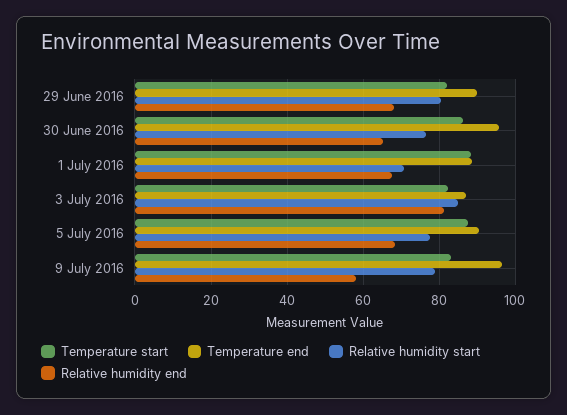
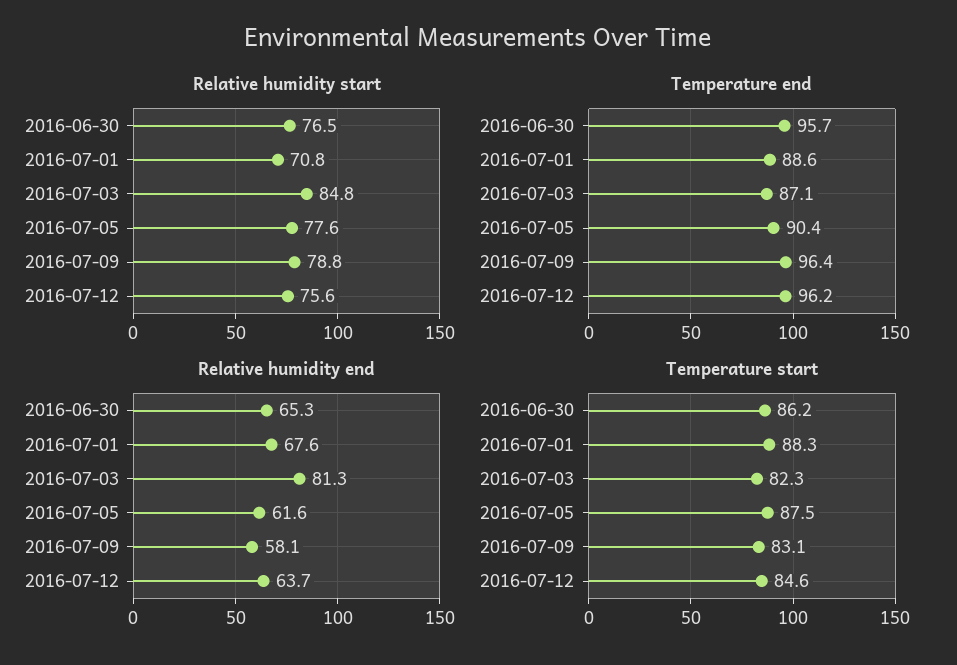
Temperature start, 29 June 2016: 82 -> none
Temperature end, 29 June 2016: 90 -> none
Relative humidity start, 29 June 2016: 80 -> none
Relative humidity end, 29 June 2016: 68 -> none
Relative humidity end, 5 July 2016: 68 -> 61.6
Relative humidity start, 2016-07-12: none -> 75.6
Temperature end, 2016-07-12: none -> 96.2
Relative humidity end, 2016-07-12: none -> 63.7
Temperature start, 2016-07-12: none -> 84.6

